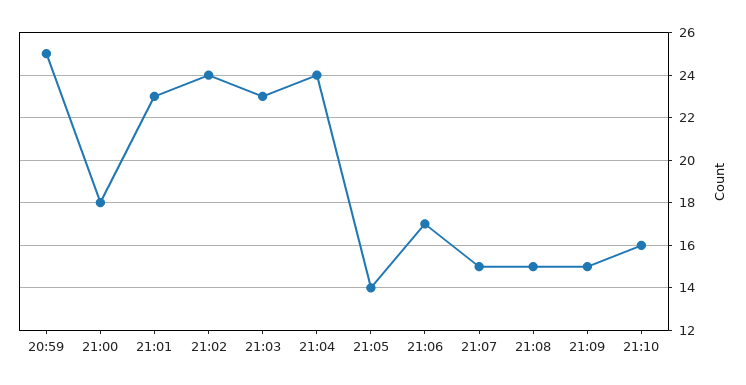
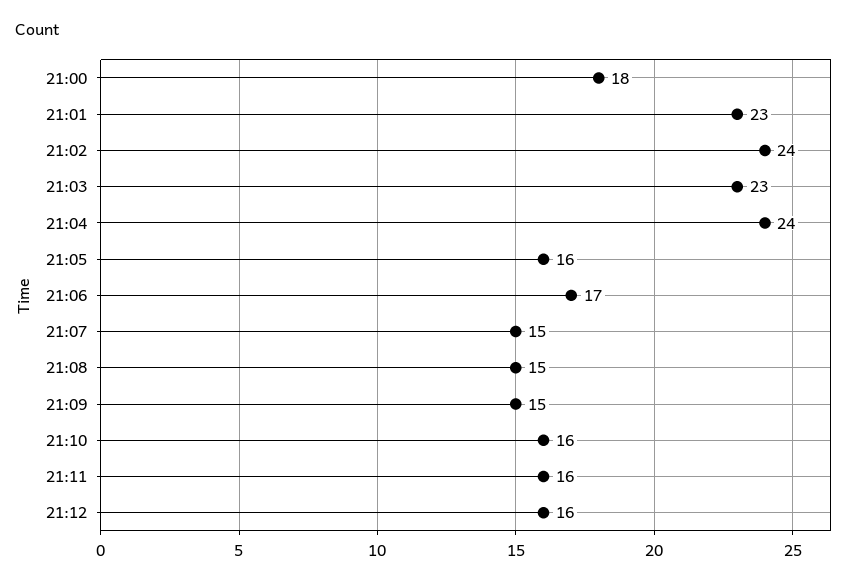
20:59: 25 -> none
21:05: 14 -> 16
21:11: none -> 16
21:12: none -> 16

